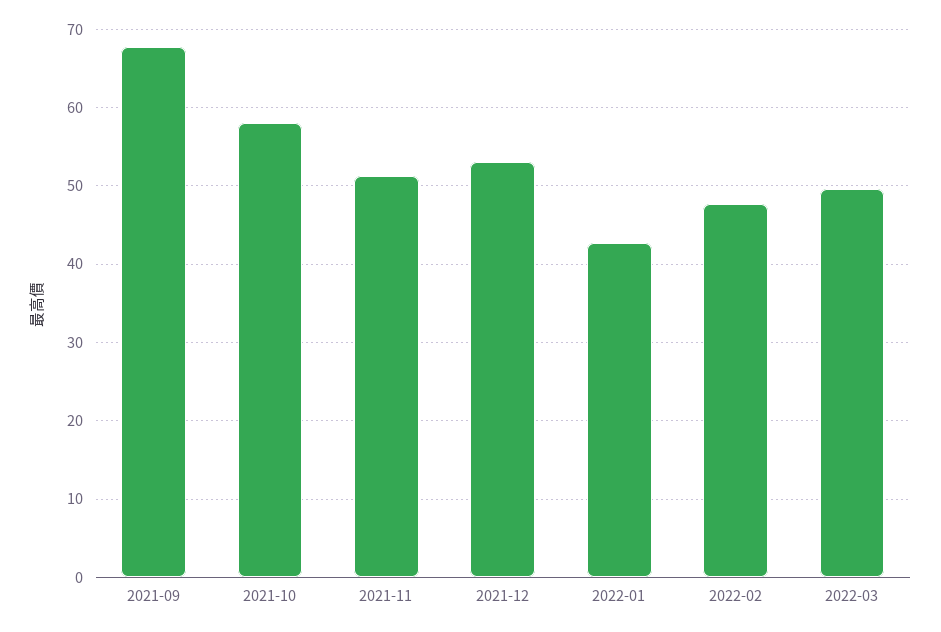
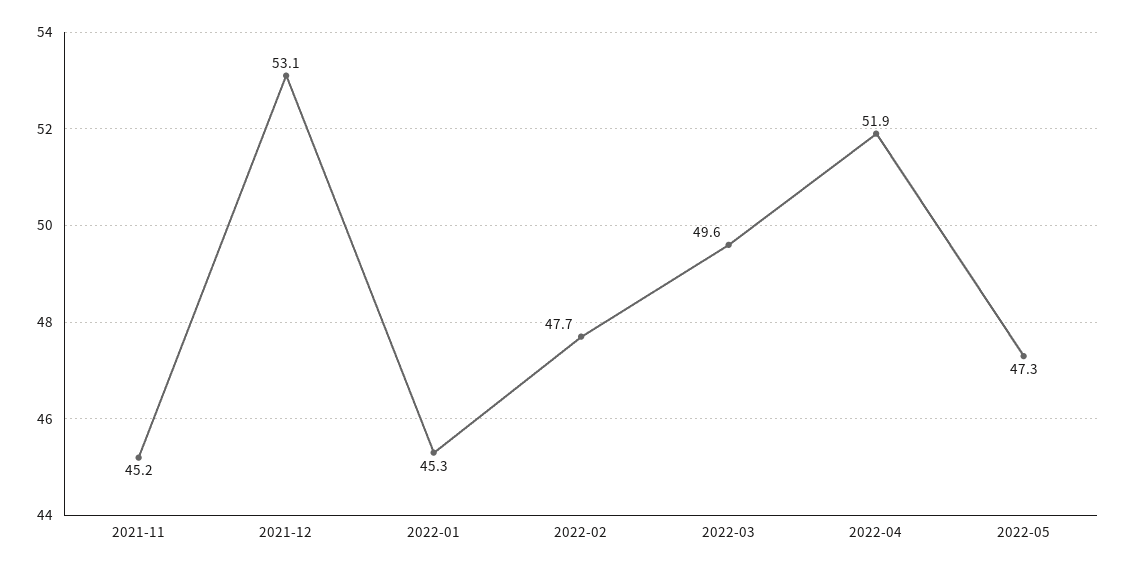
2021-09: 68 -> none
2021-10: 58 -> none
2021-11: 51 -> 45.2
2022-01: 43 -> 45.3
2022-04: none -> 51.9
2022-05: none -> 47.3

